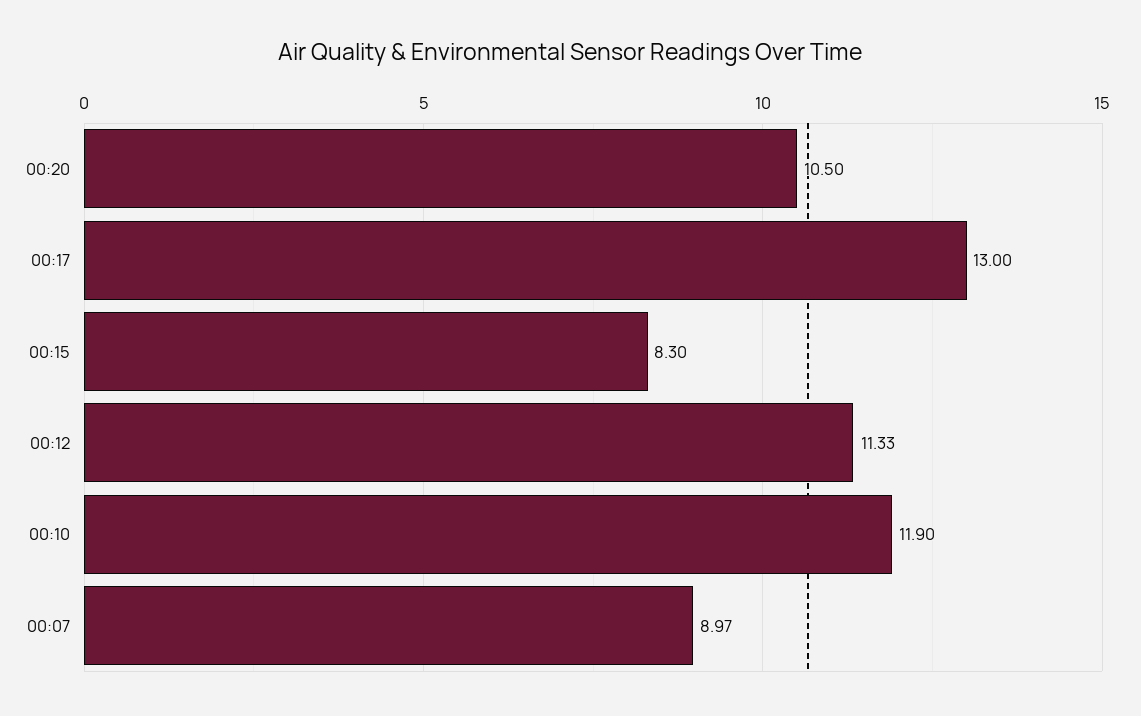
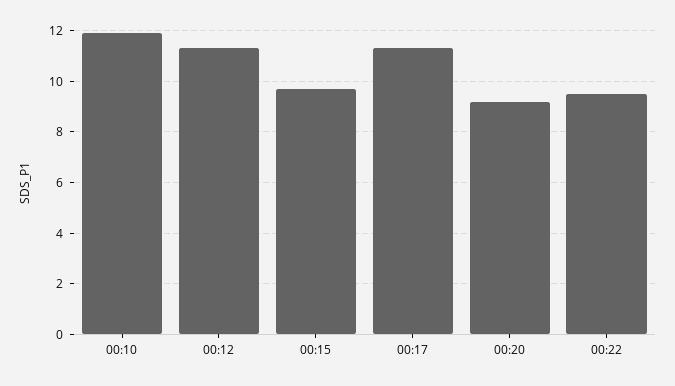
00:20: 10.5 -> 9.25
00:17: 13 -> 11.25
00:15: 8.3 -> 9.75
00:07: 8.97 -> none
00:22: none -> 9.5

